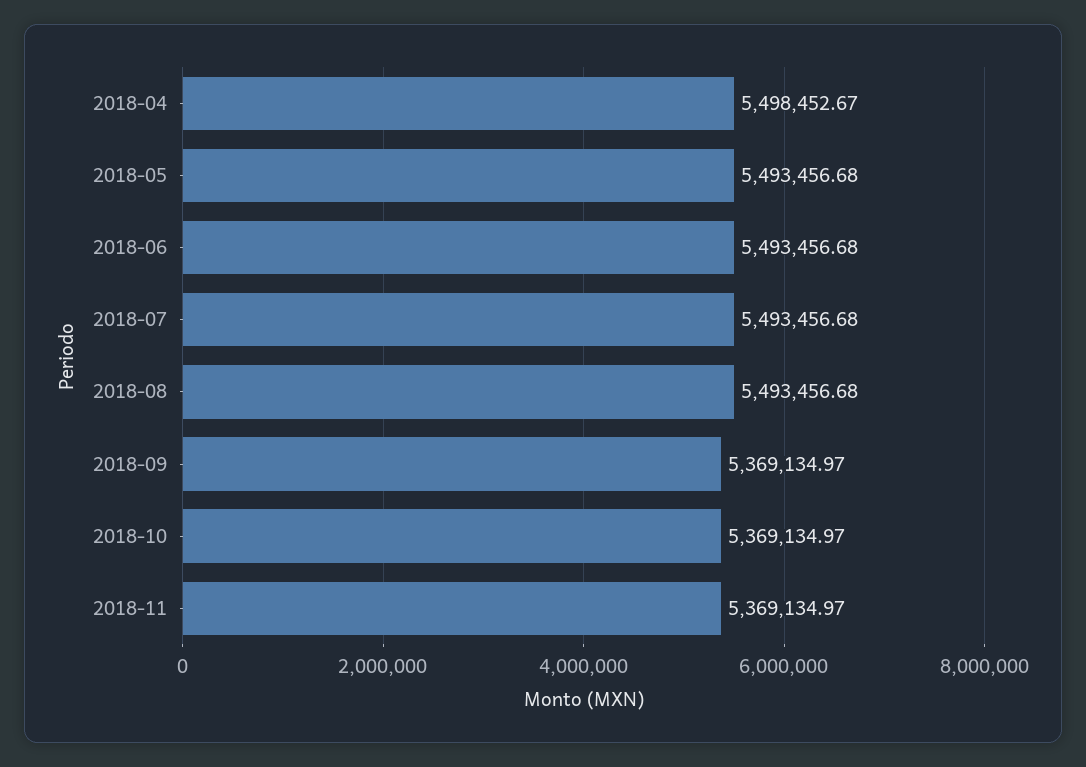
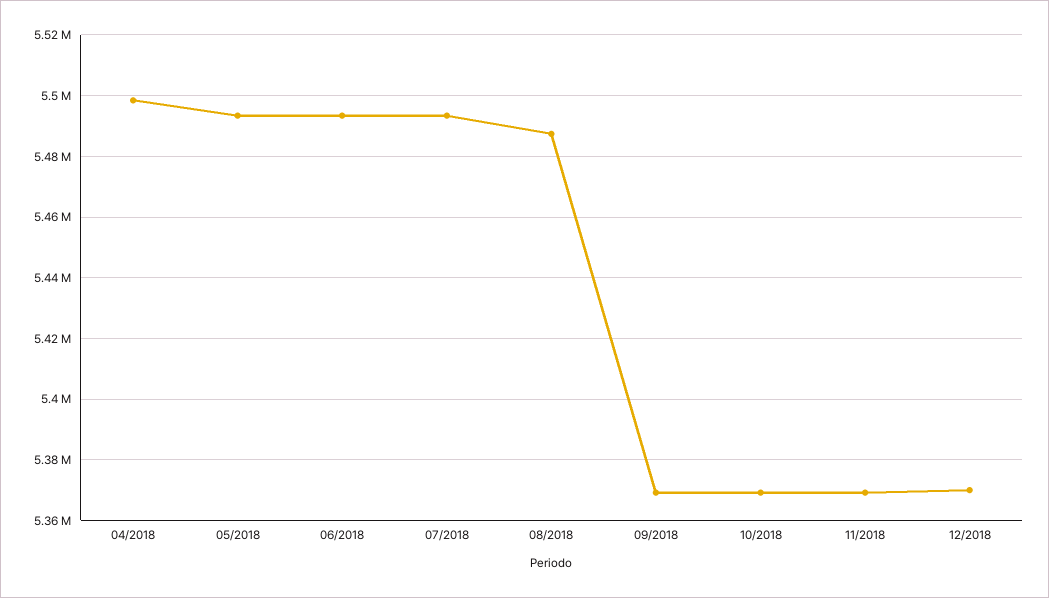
2018-08: 5493456.68 -> 5488000
12/2018: none -> 5370000

